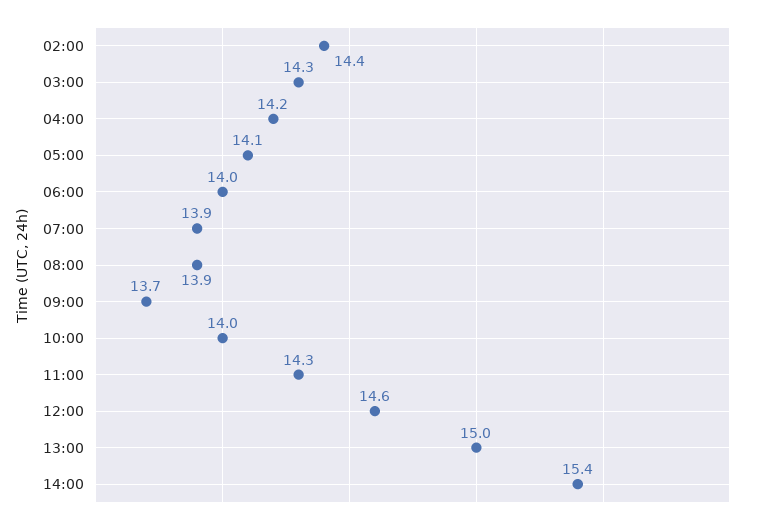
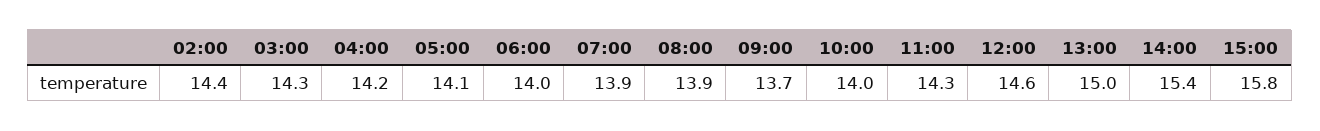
15:00: none -> 15.8

